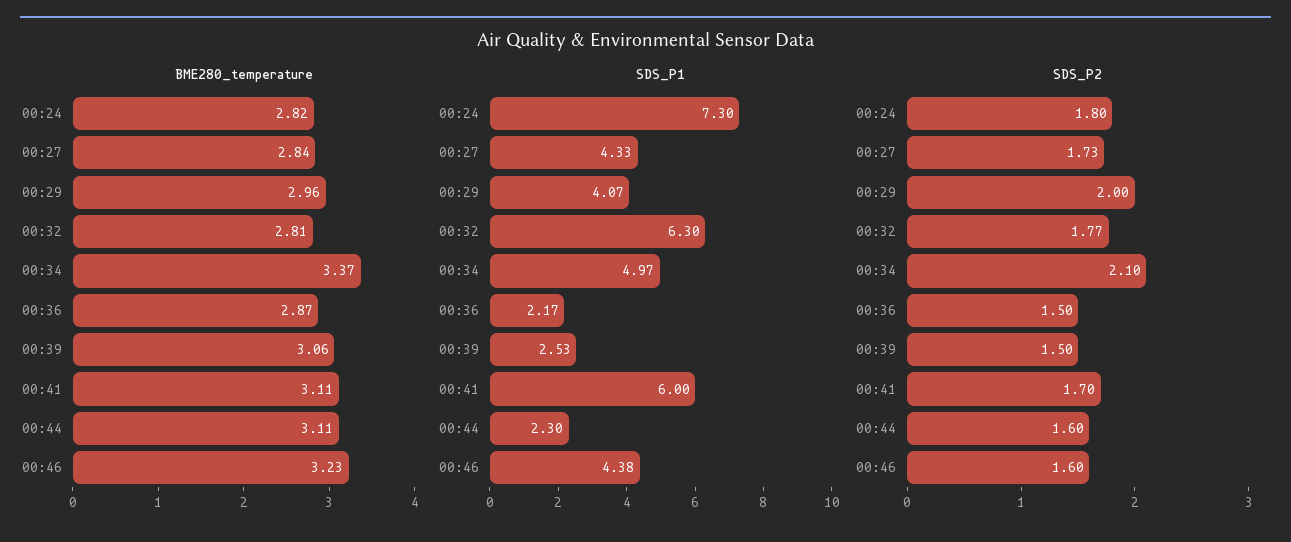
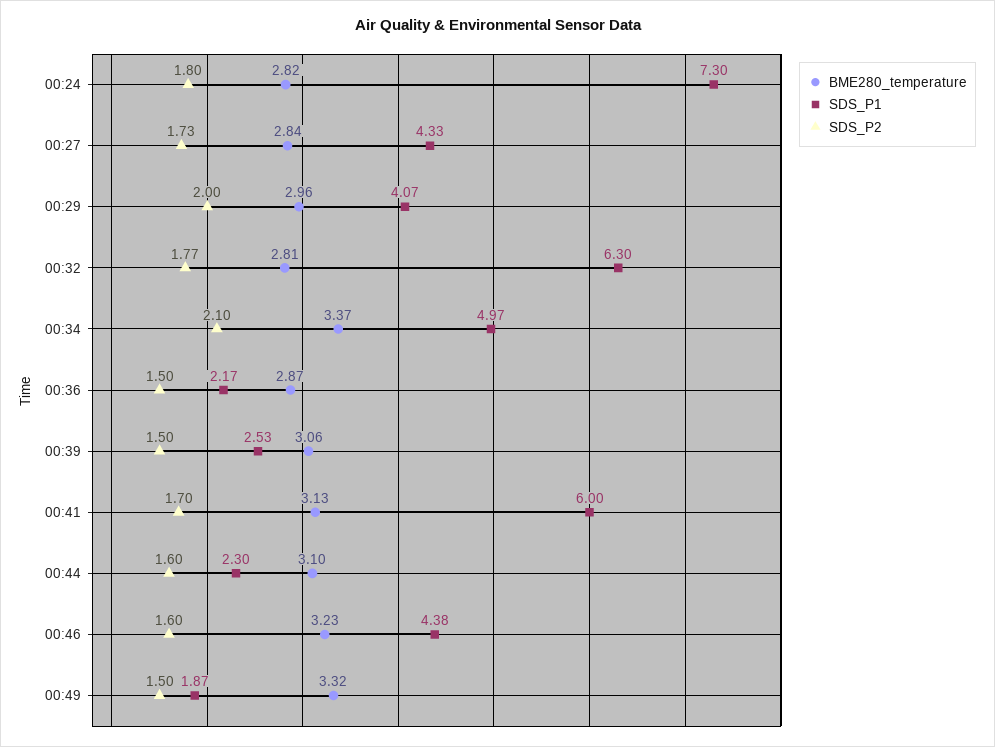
BME280_temperature, 00:41: 3.11 -> 3.13
BME280_temperature, 00:44: 3.11 -> 3.1
BME280_temperature, 00:49: none -> 3.32
SDS_P1, 00:49: none -> 1.87
SDS_P2, 00:49: none -> 1.5

